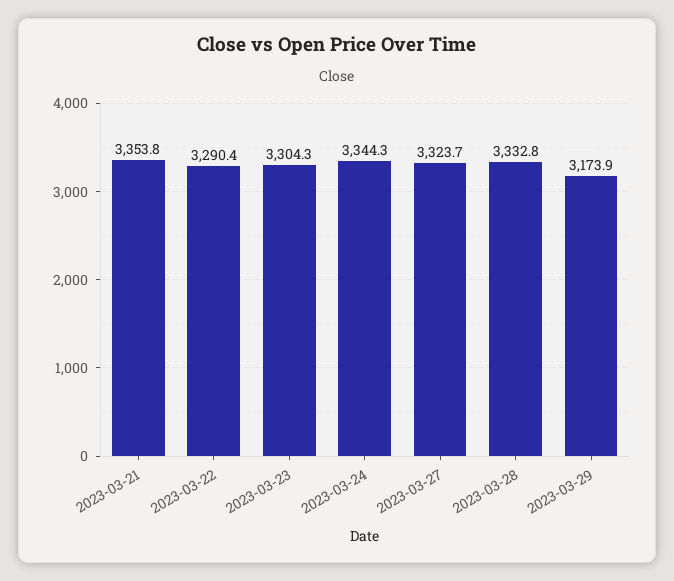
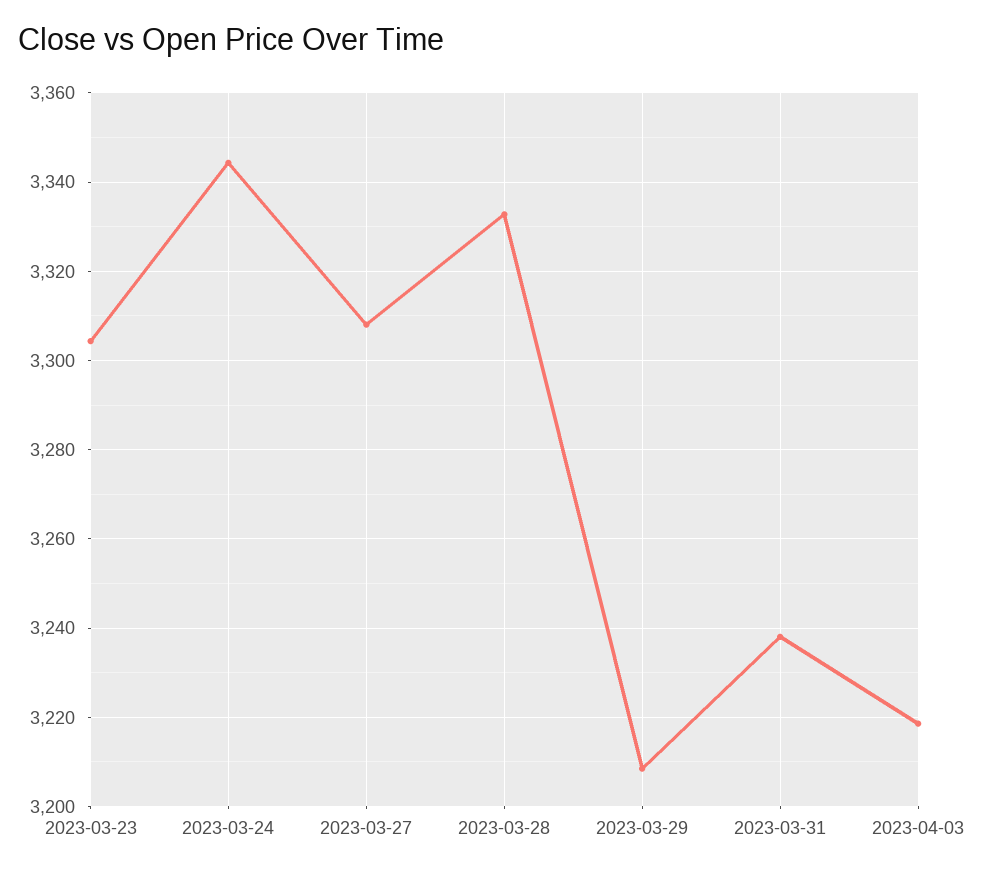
2023-03-21: 3353.8 -> none
2023-03-22: 3290.4 -> none
2023-03-27: 3323.7 -> 3308
2023-03-29: 3173.9 -> 3208
2023-03-31: none -> 3238
2023-04-03: none -> 3218

